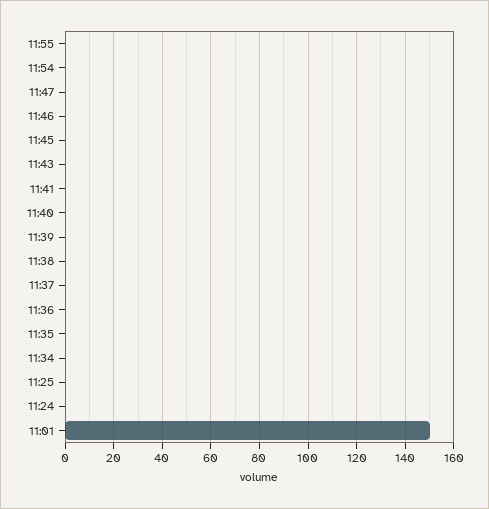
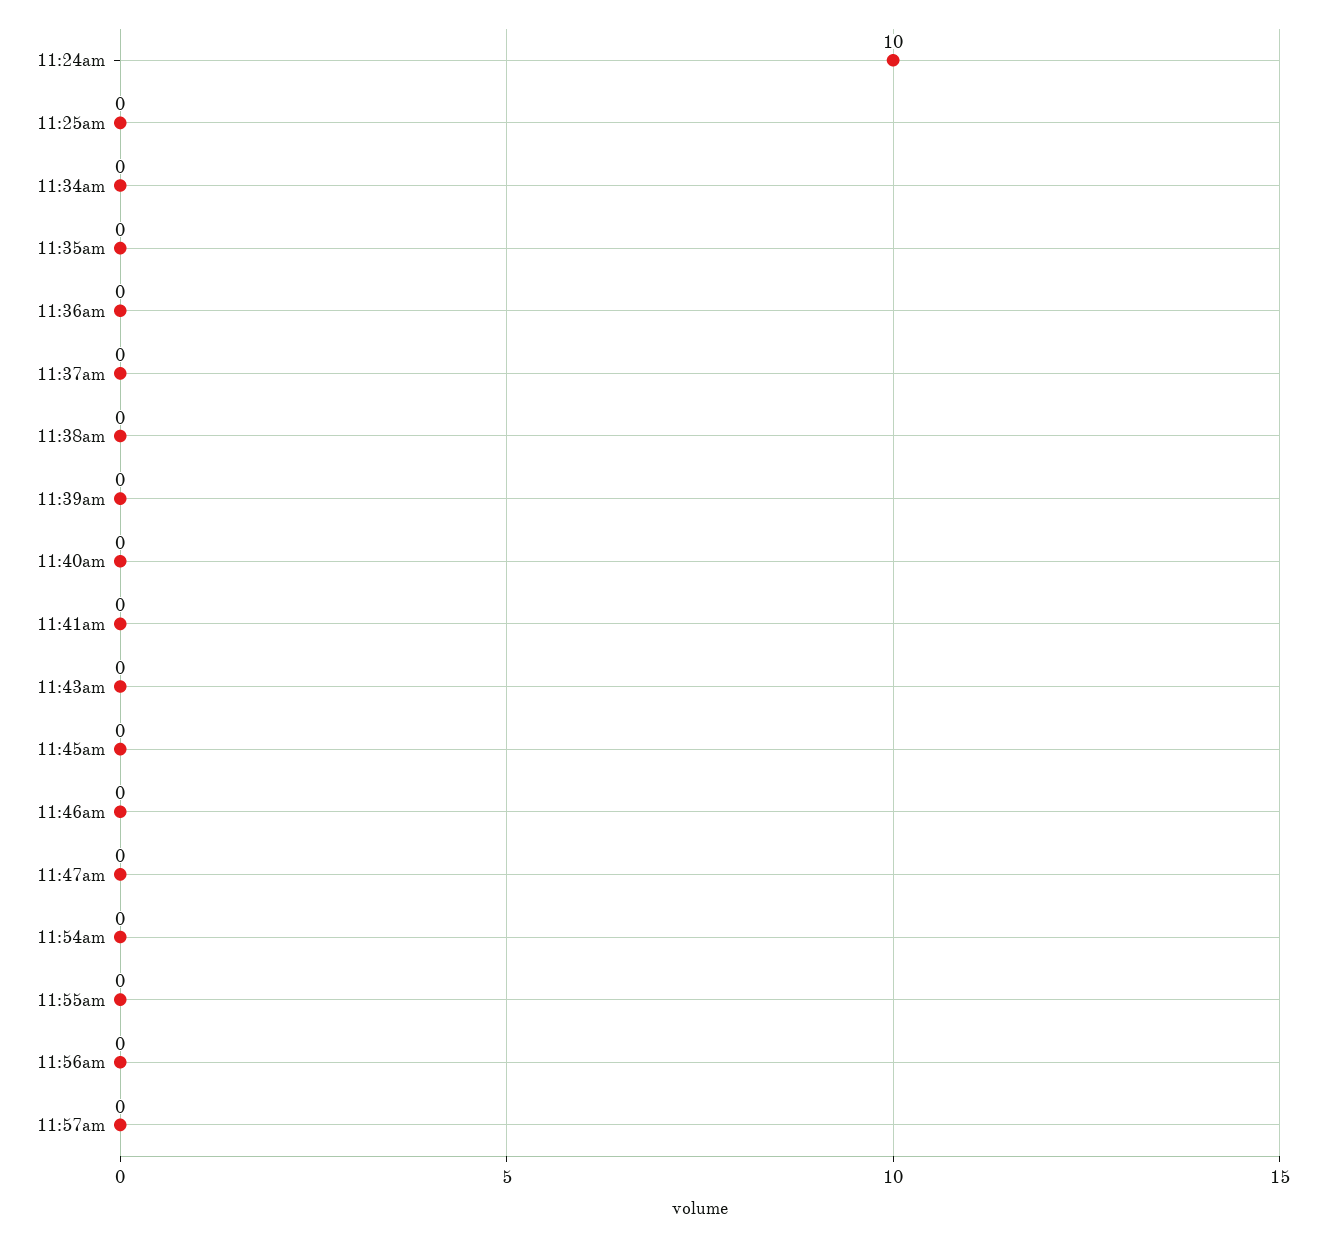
11:24: 0 -> 10
11:01: 150 -> none
11:56am: none -> 0
11:57am: none -> 0

